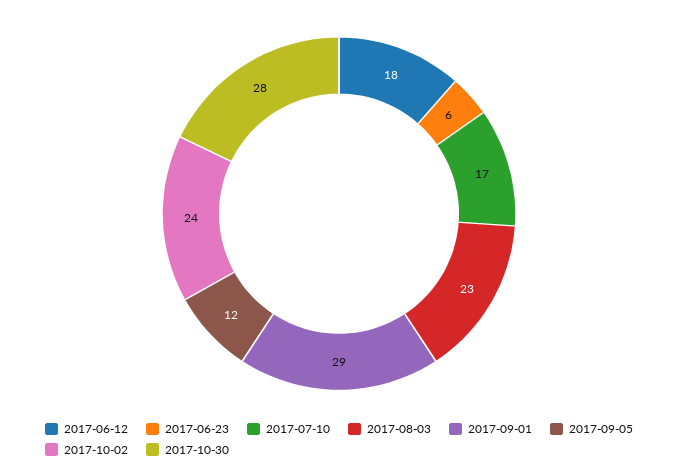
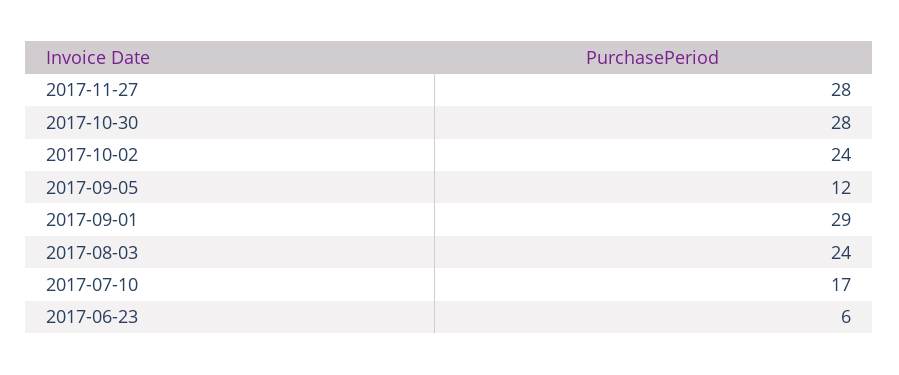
2017-06-12: 18 -> none
2017-08-03: 23 -> 24
2017-11-27: none -> 28

